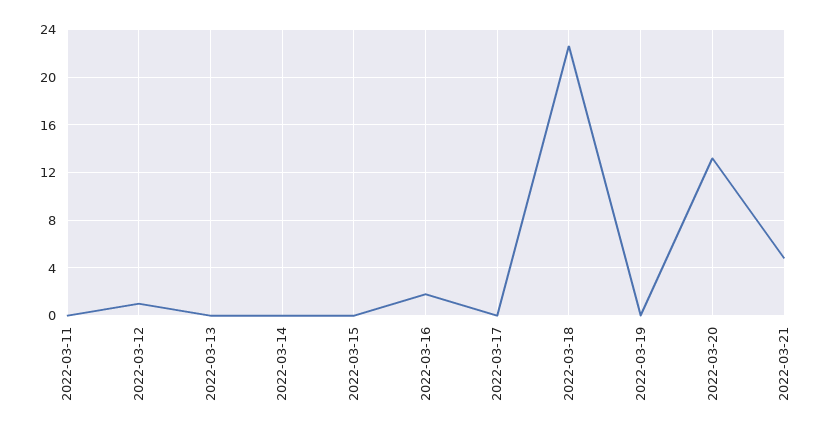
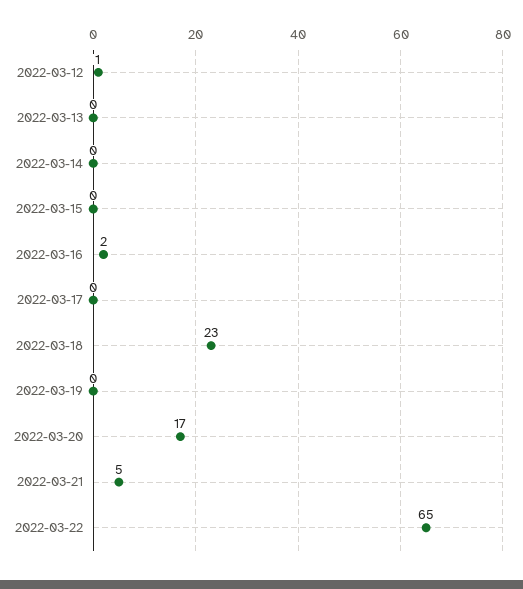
2022-03-11: 0 -> none
2022-03-20: 13 -> 17
2022-03-22: none -> 65

